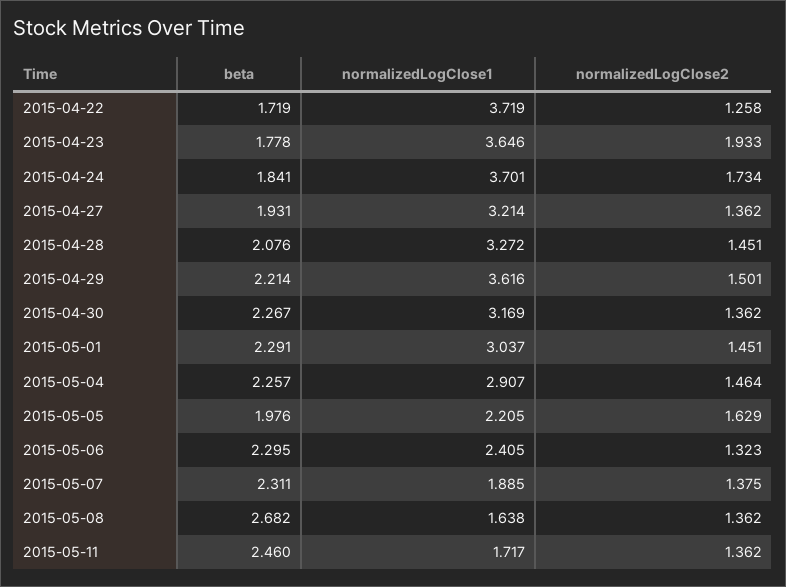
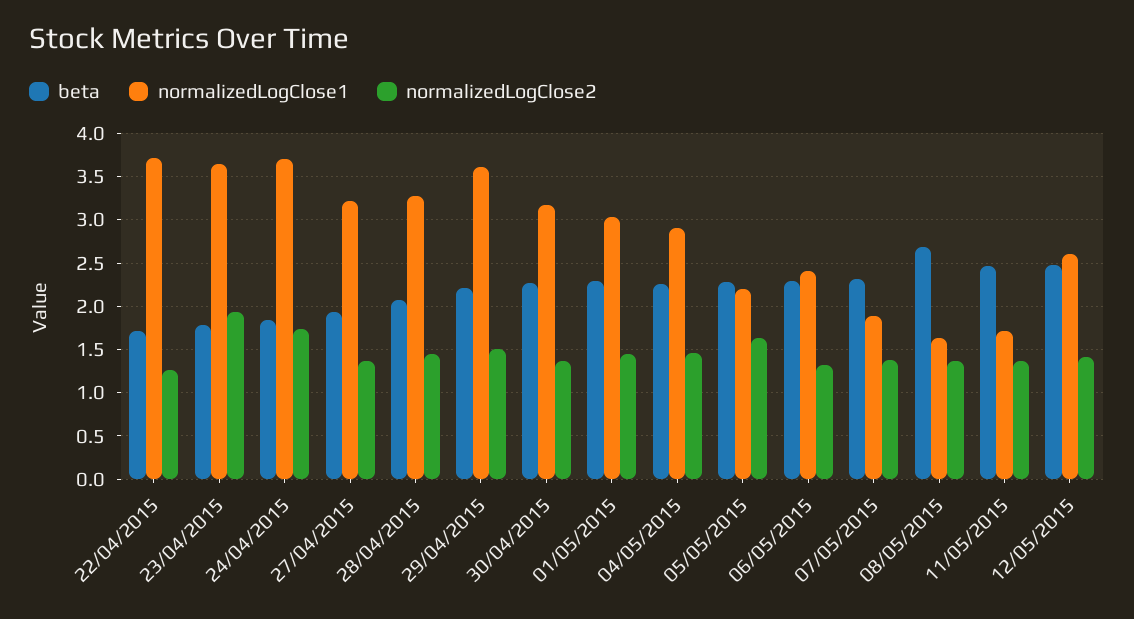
beta, 2015-05-05: 1.976 -> 2.3
beta, 12/05/2015: none -> 2.5
normalizedLogClose1, 12/05/2015: none -> 2.6
normalizedLogClose2, 12/05/2015: none -> 1.4

